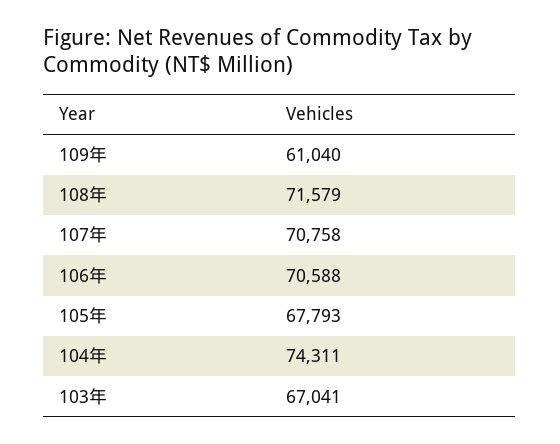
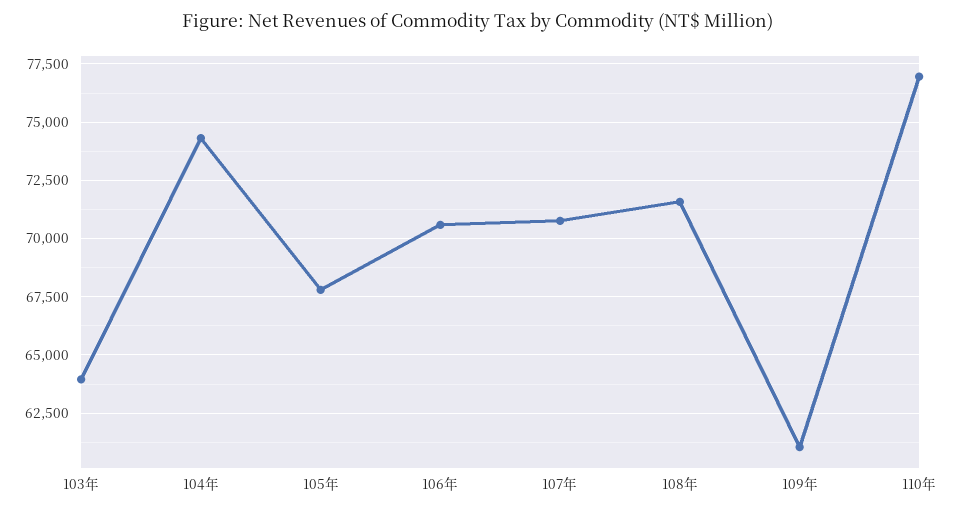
103年: 67041 -> 64000
110年: none -> 77000

